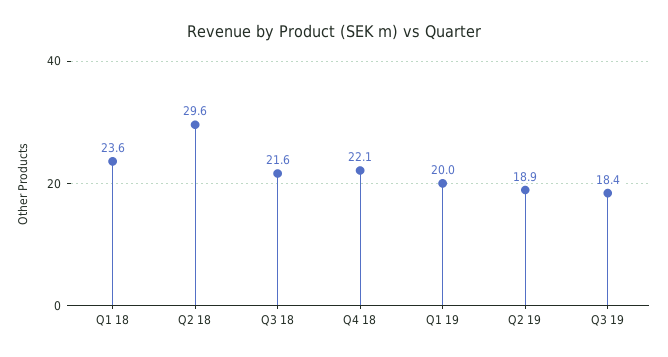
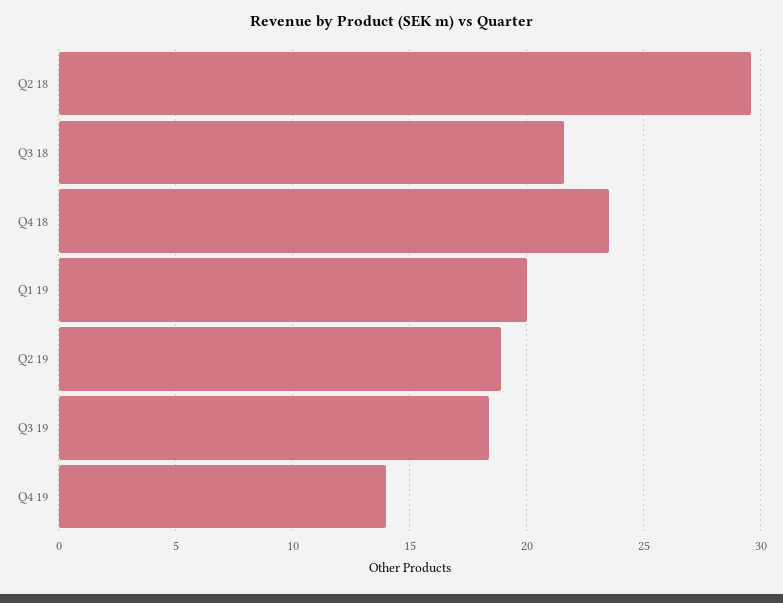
Q1 18: 23.6 -> none
Q4 18: 22.1 -> 23.5
Q4 19: none -> 14

